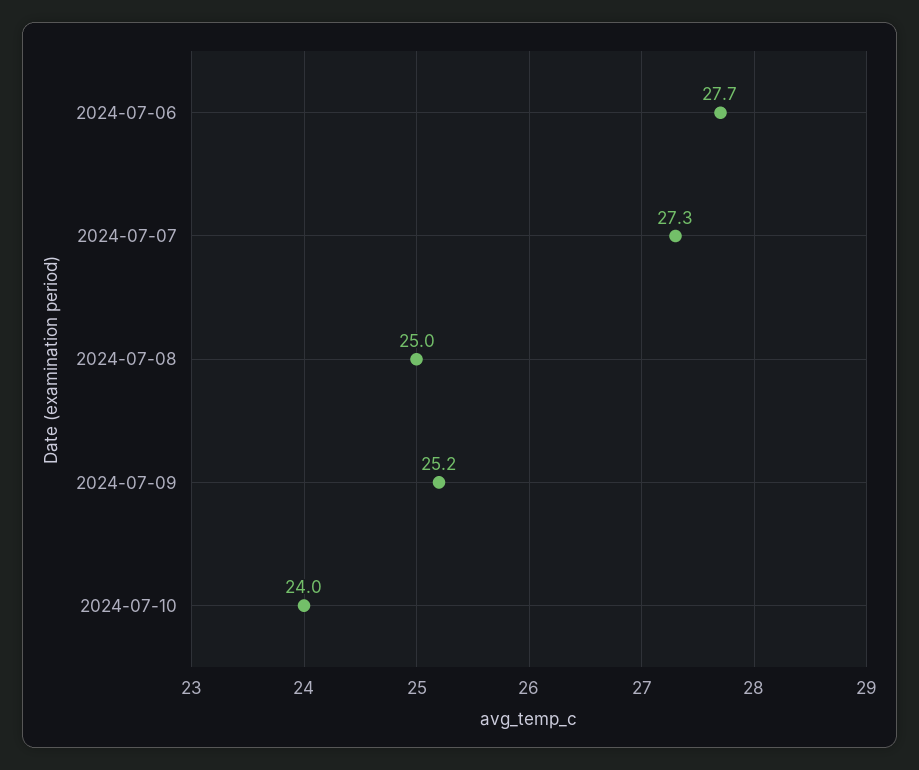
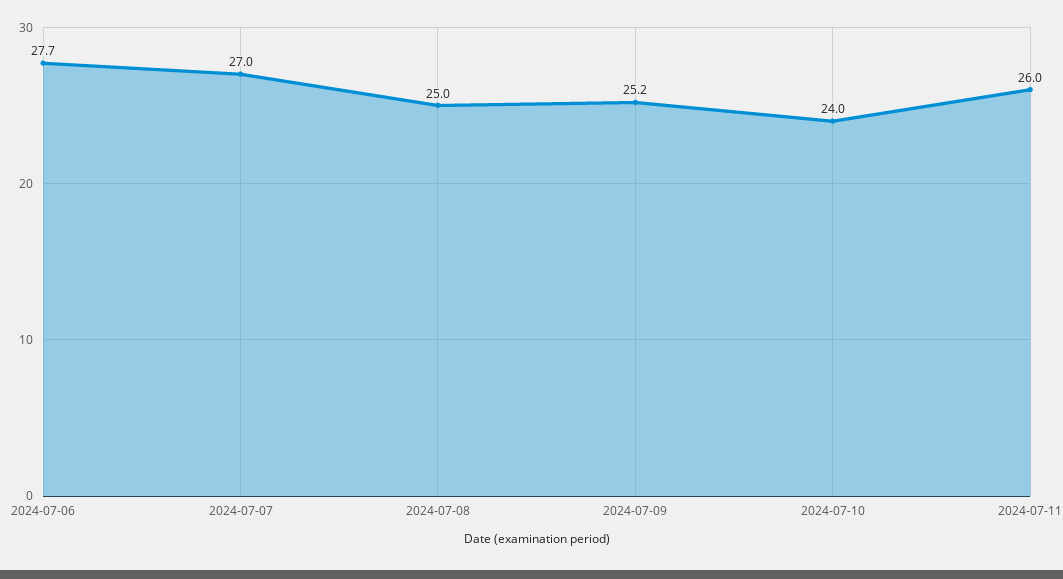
2024-07-07: 27.3 -> 27
2024-07-11: none -> 26

